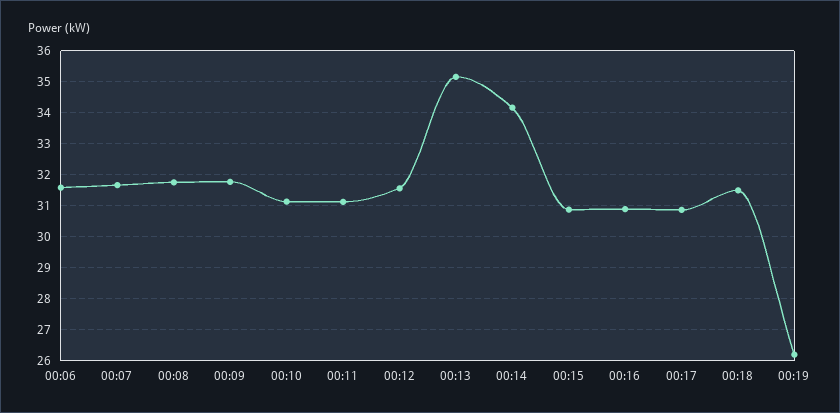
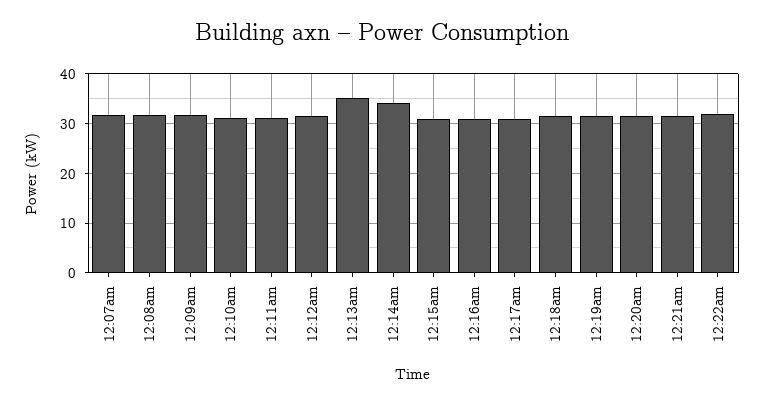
00:06: 31.6 -> none
00:19: 26.2 -> 32
12:20am: none -> 32
12:21am: none -> 32
12:22am: none -> 32

